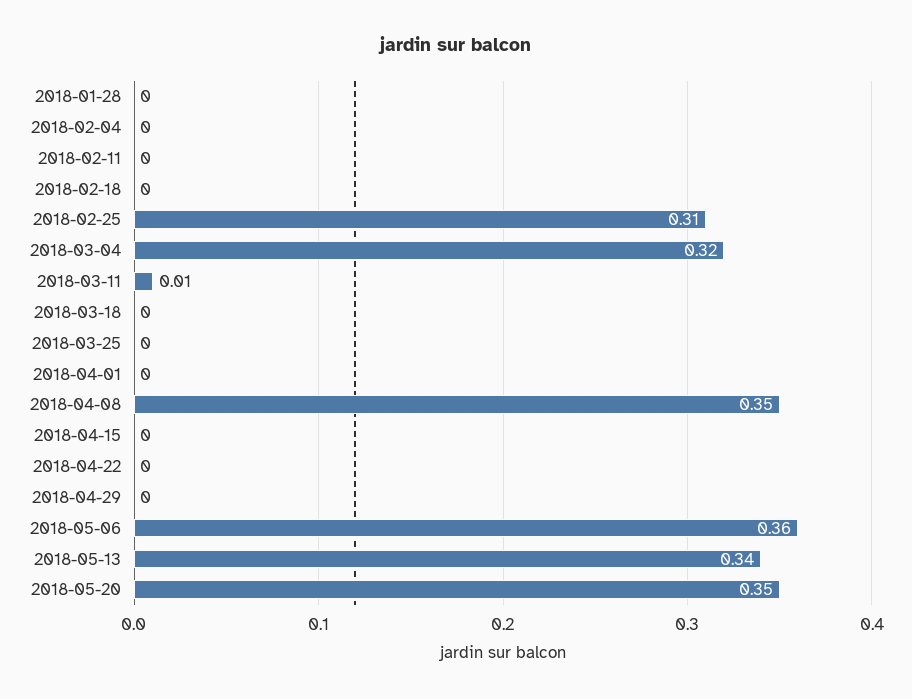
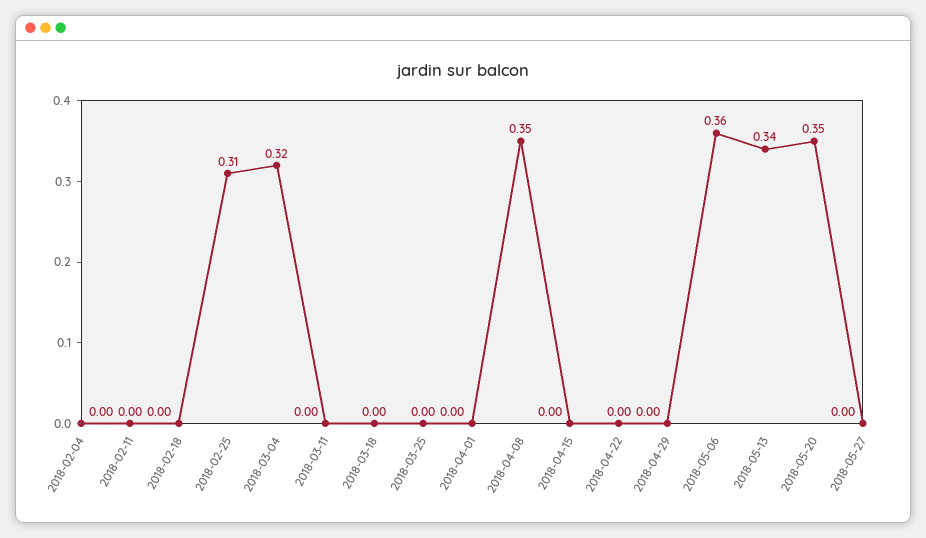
2018-01-28: 0 -> none
2018-03-11: 0.01 -> 0
2018-05-27: none -> 0

